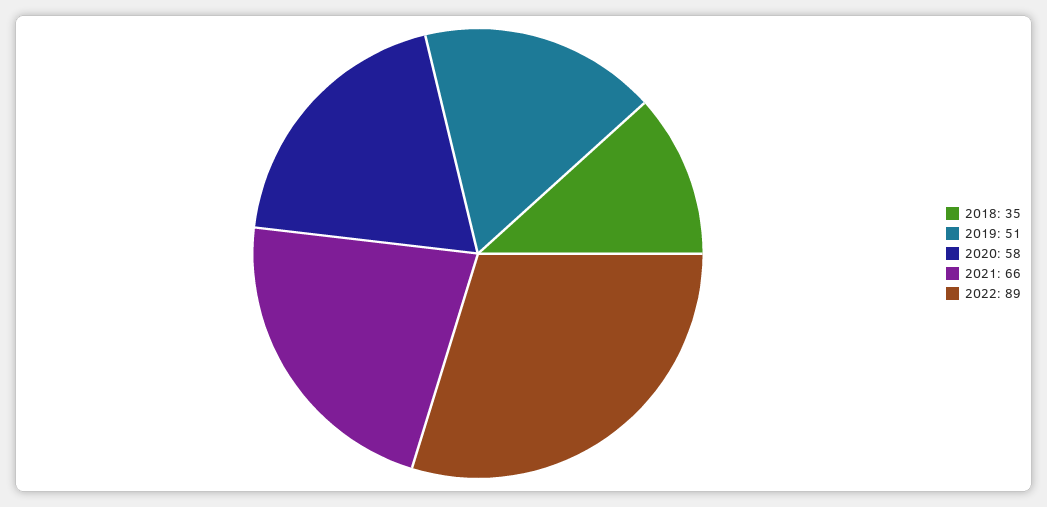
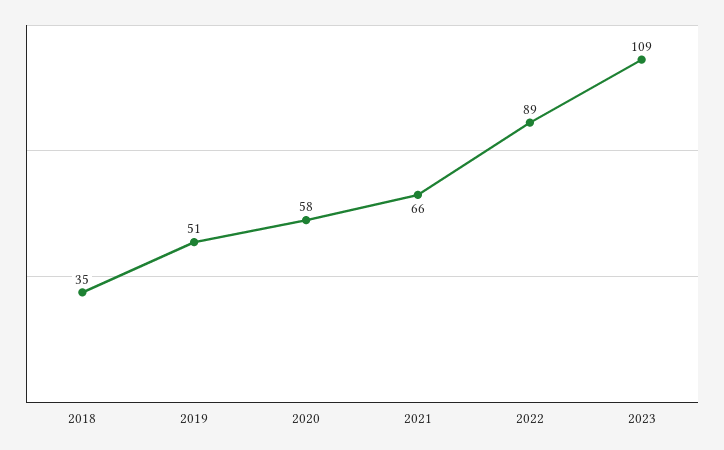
2023: none -> 109

